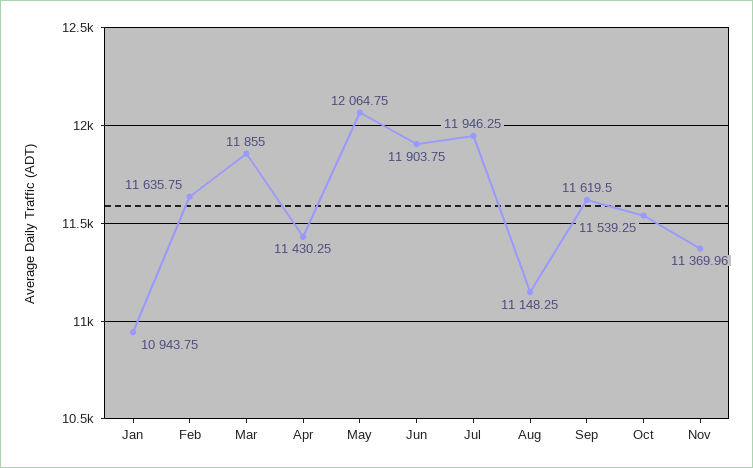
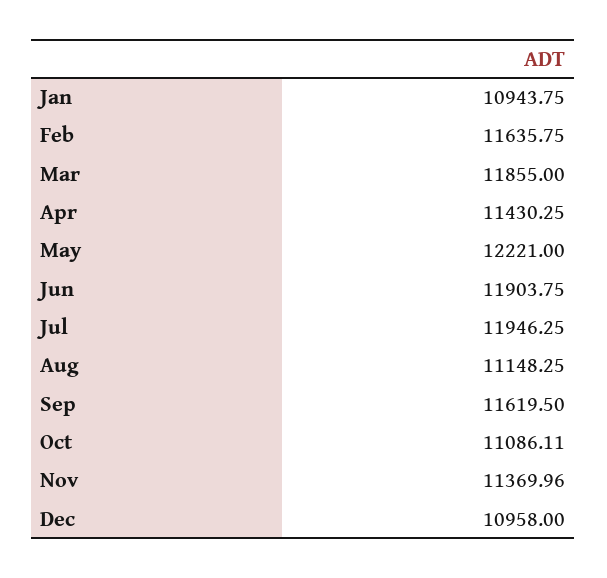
May: 12064.75 -> 12221
Oct: 11539.25 -> 11086.11
Dec: none -> 10958

